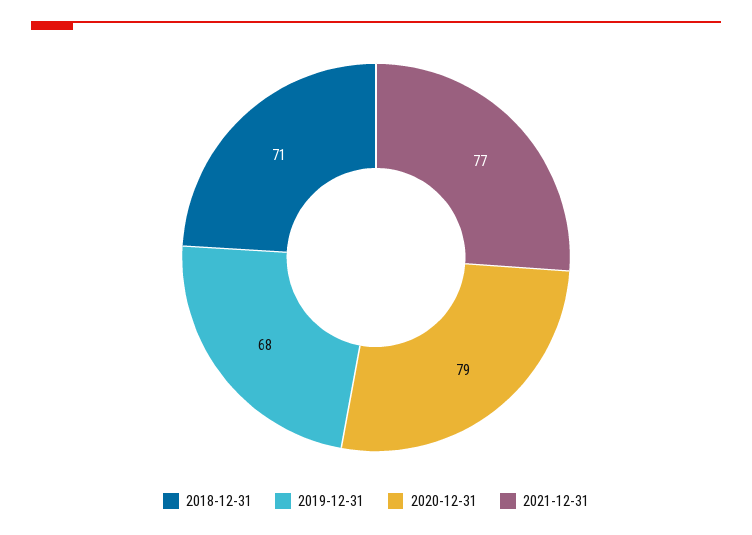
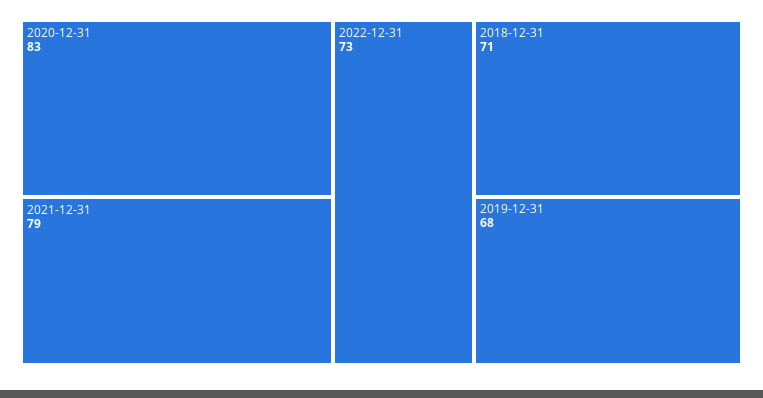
2020-12-31: 79 -> 83
2021-12-31: 77 -> 79
2022-12-31: none -> 73

